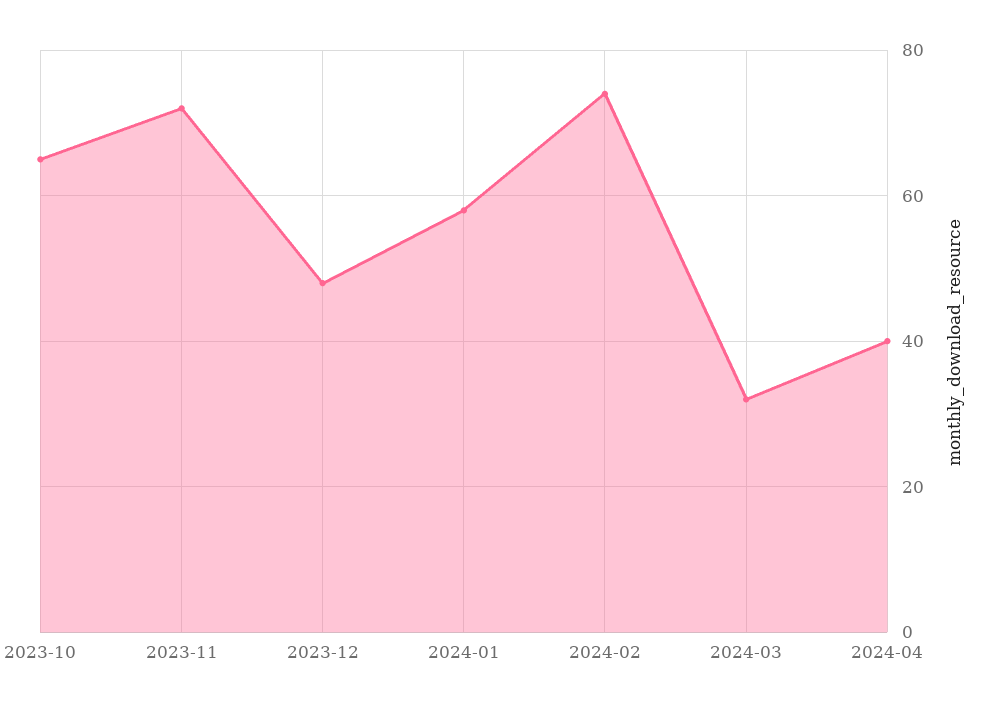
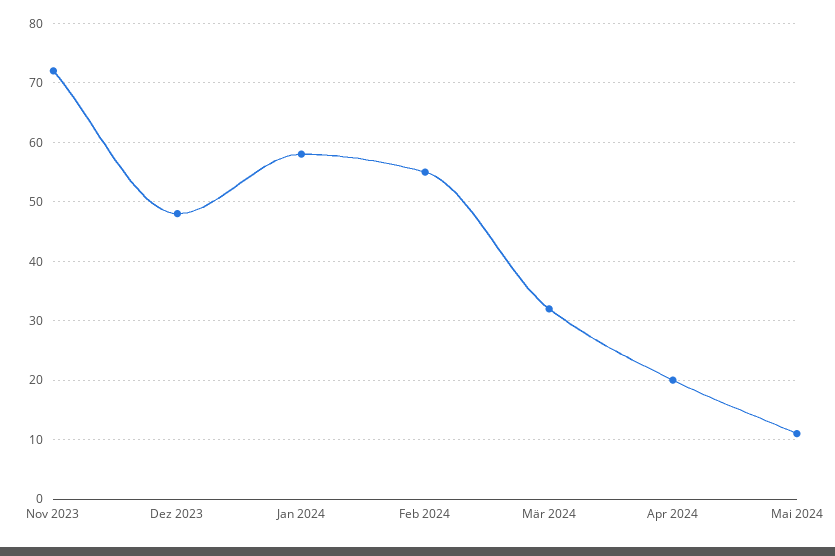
2023-10: 65 -> none
2024-02: 75 -> 55
2024-04: 40 -> 20
Mai 2024: none -> 10

